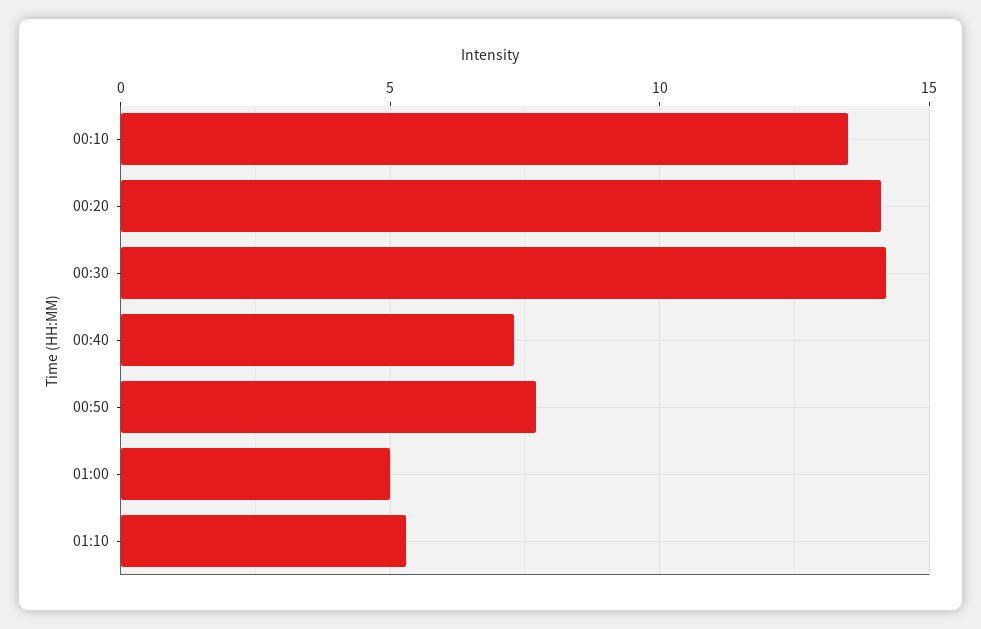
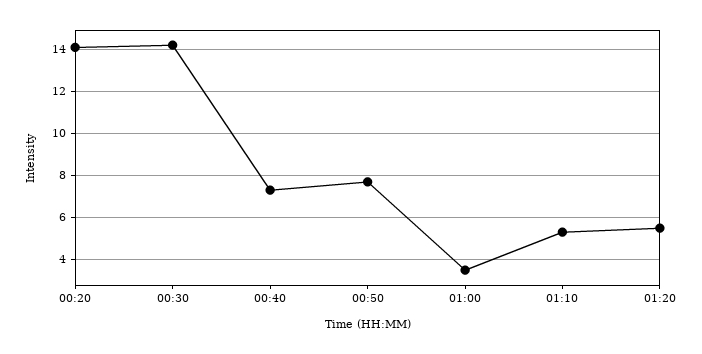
00:10: 13.5 -> none
01:00: 5 -> 3.5
01:20: none -> 5.5

